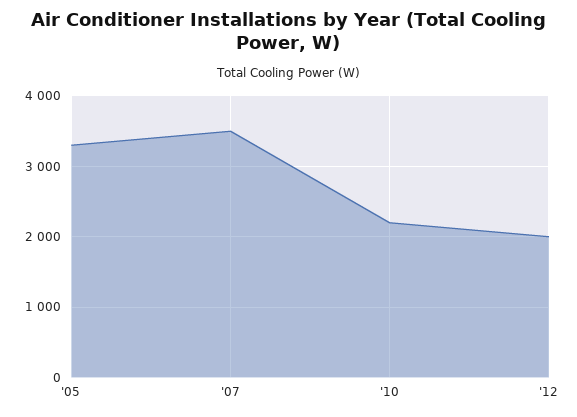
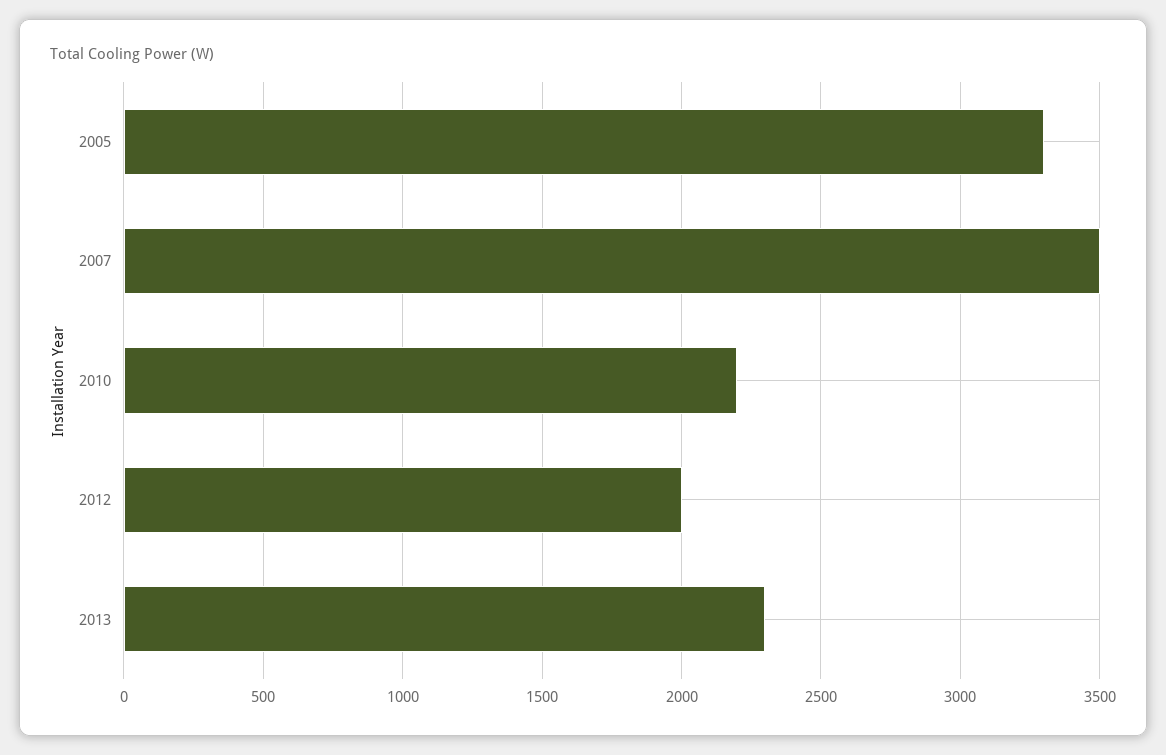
2013: none -> 2300

